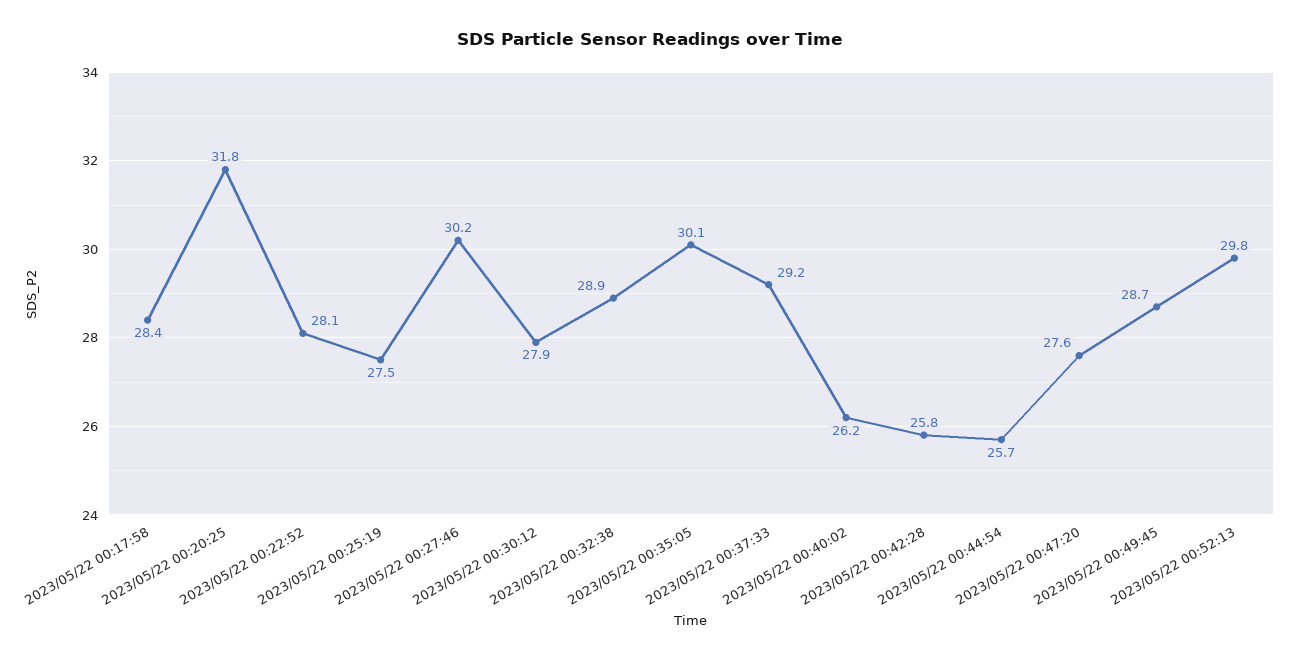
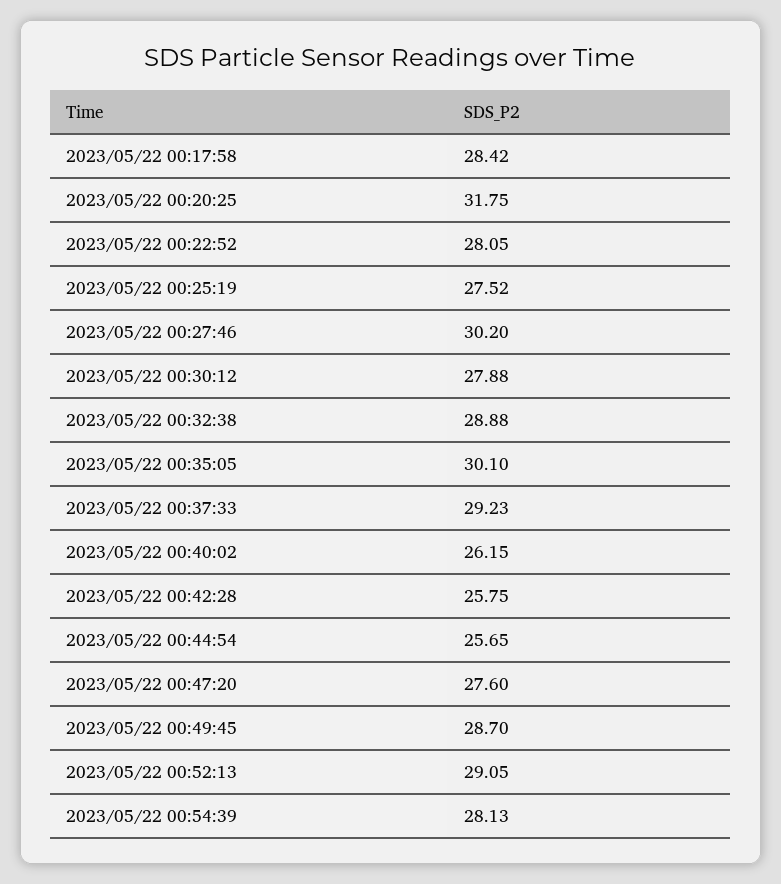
2023/05/22 00:52:13: 29.8 -> 29.05
2023/05/22 00:54:39: none -> 28.13

